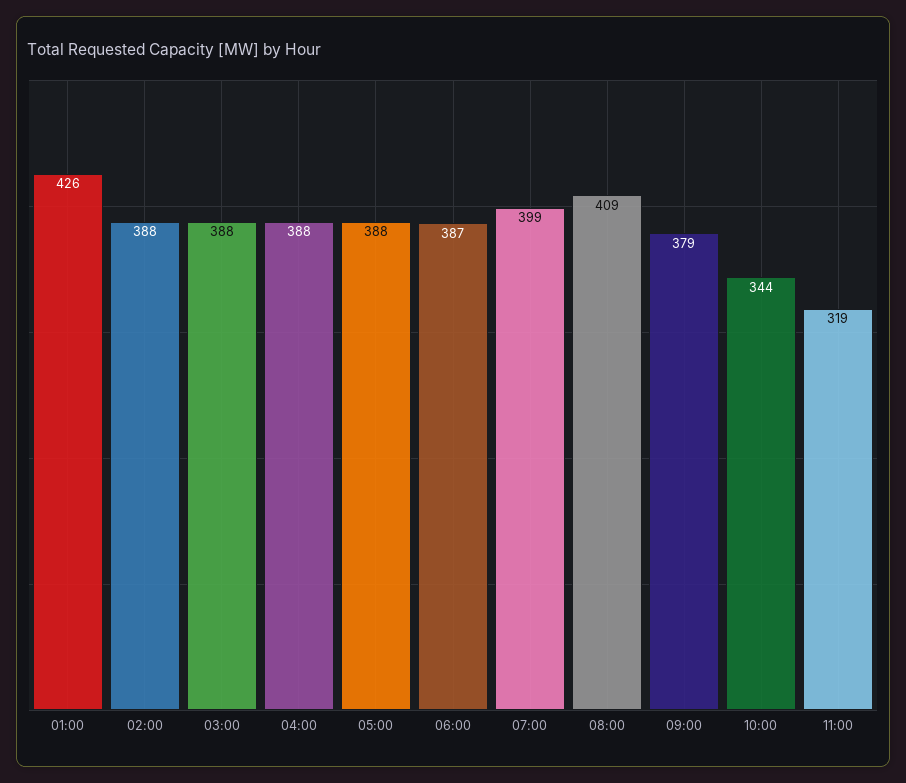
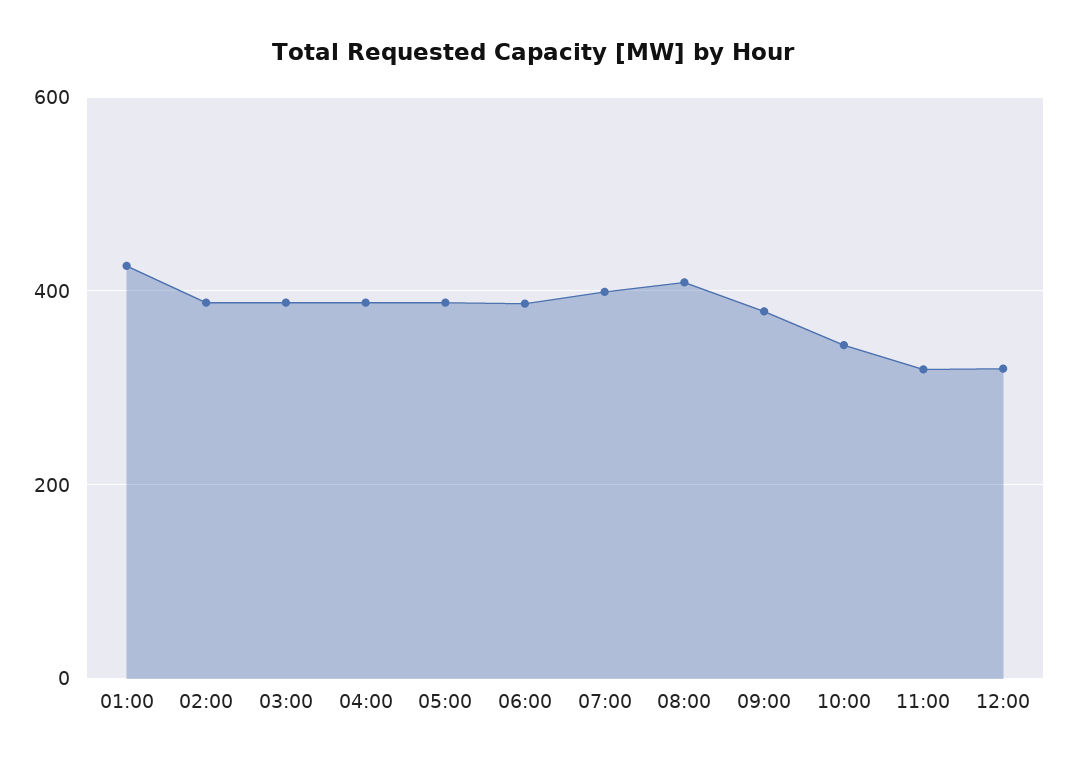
12:00: none -> 320

